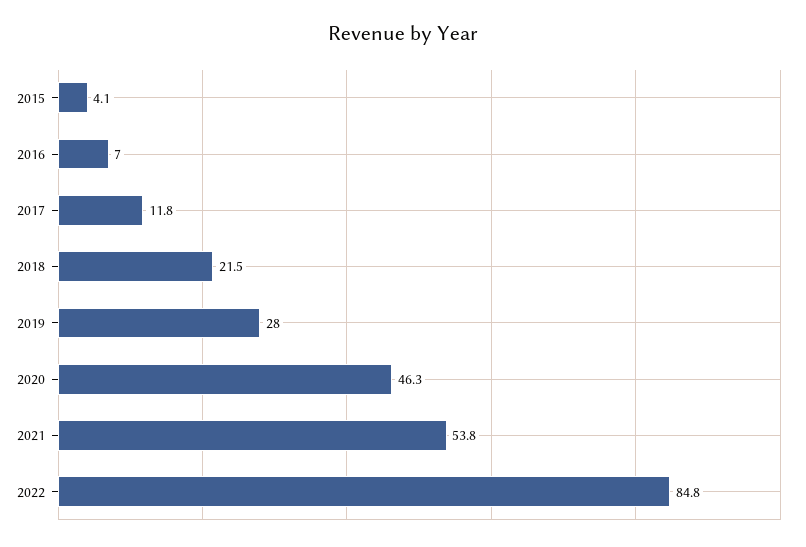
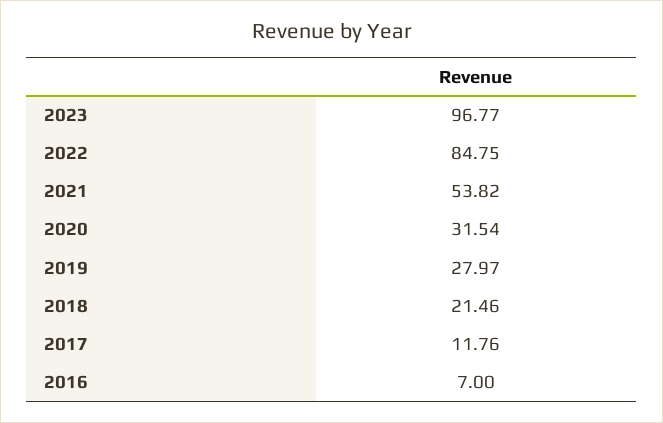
2015: 4.1 -> none
2020: 46.3 -> 31.54
2023: none -> 96.77

